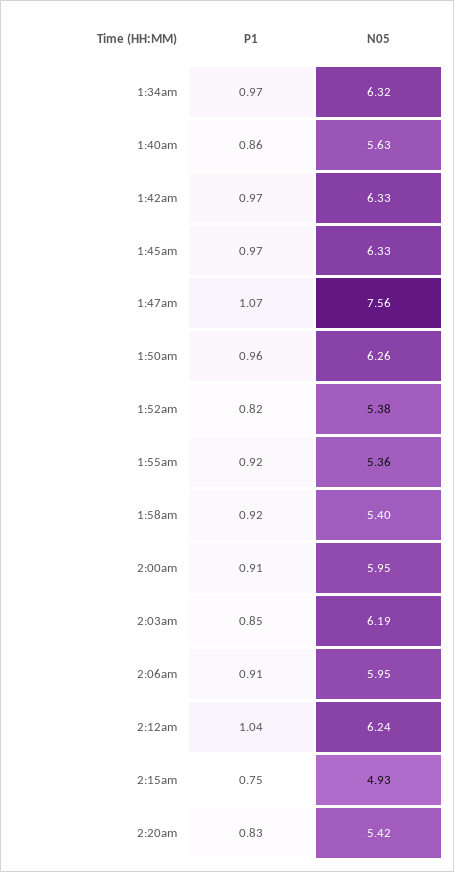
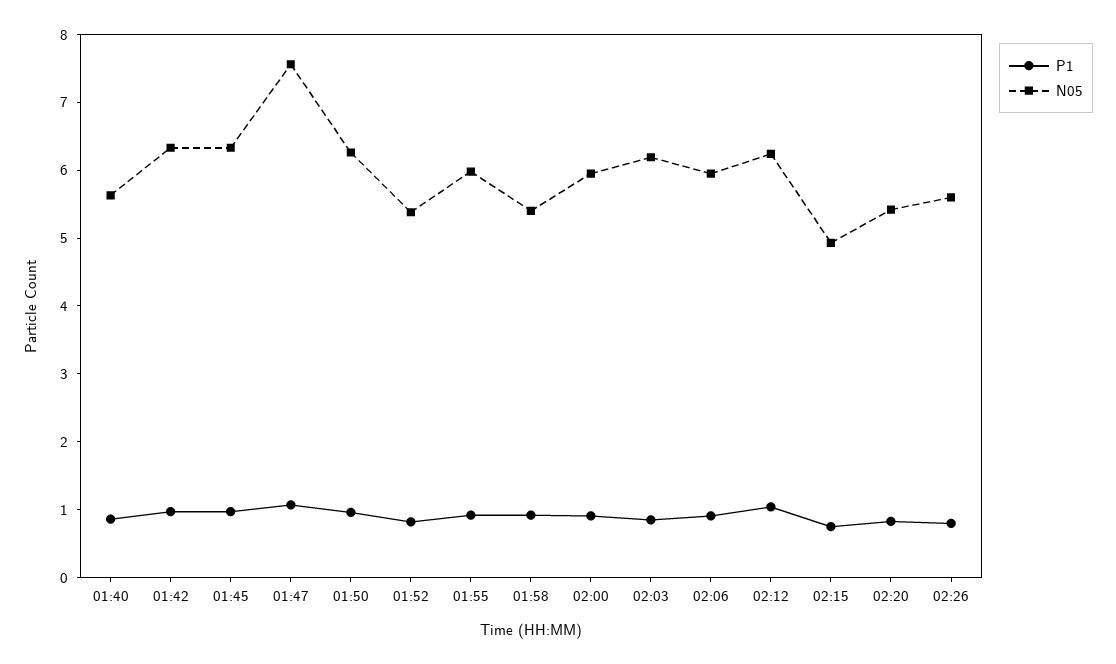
P1, 1:34am: 0.97 -> none
N05, 1:34am: 6.32 -> none
N05, 1:55am: 5.36 -> 6
P1, 02:26: none -> 0.8
N05, 02:26: none -> 5.6

